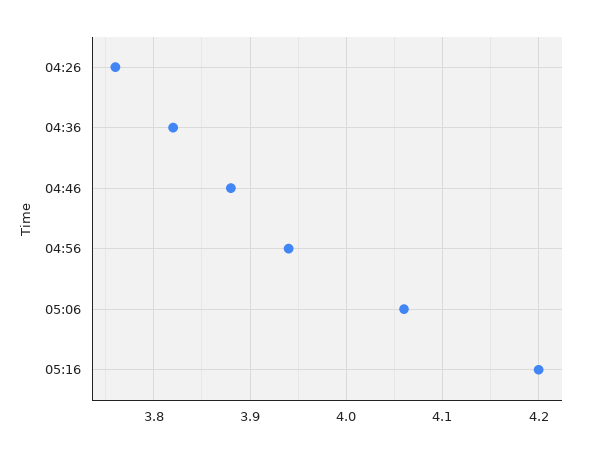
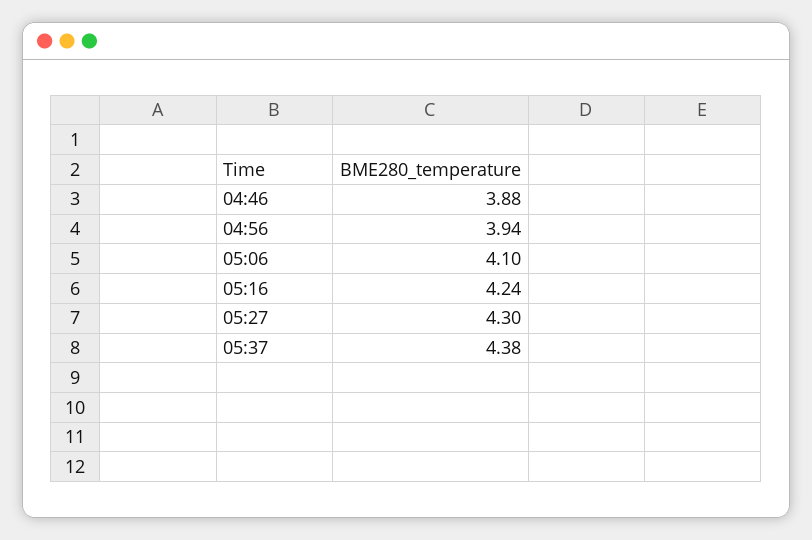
04:26: 3.76 -> none
04:36: 3.82 -> none
05:06: 4.06 -> 4.1
05:16: 4.2 -> 4.24
05:27: none -> 4.3
05:37: none -> 4.38

